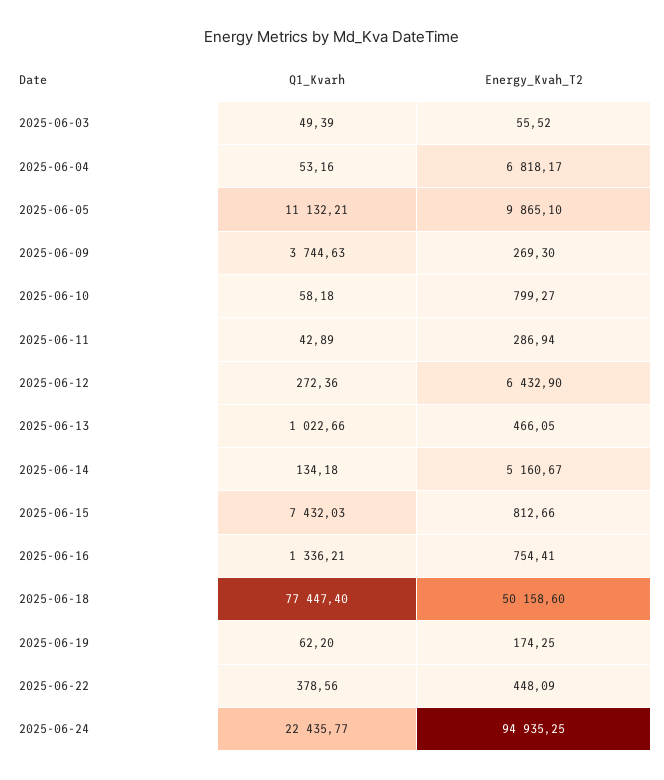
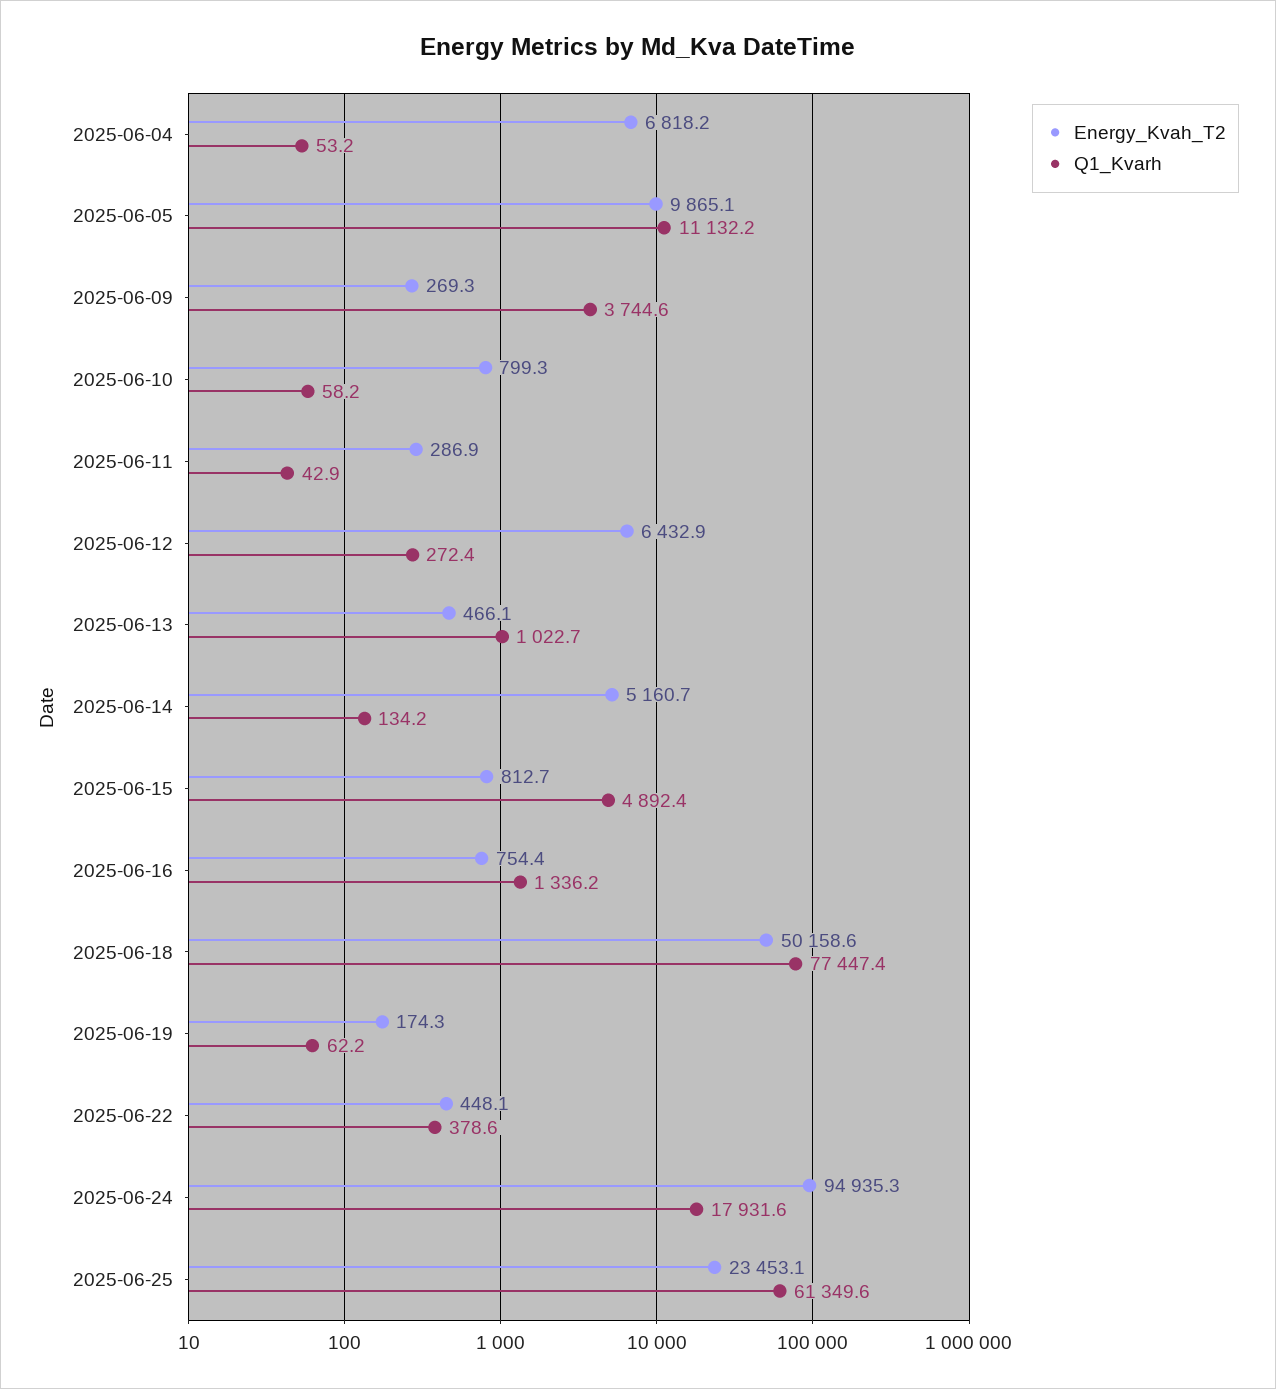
Q1_Kvarh, 2025-06-03: 49.39 -> none
Energy_Kvah_T2, 2025-06-03: 55.52 -> none
Q1_Kvarh, 2025-06-15: 7432.03 -> 4892.4
Q1_Kvarh, 2025-06-24: 22435.77 -> 17931.6
Energy_Kvah_T2, 2025-06-25: none -> 23453.1
Q1_Kvarh, 2025-06-25: none -> 61349.6

